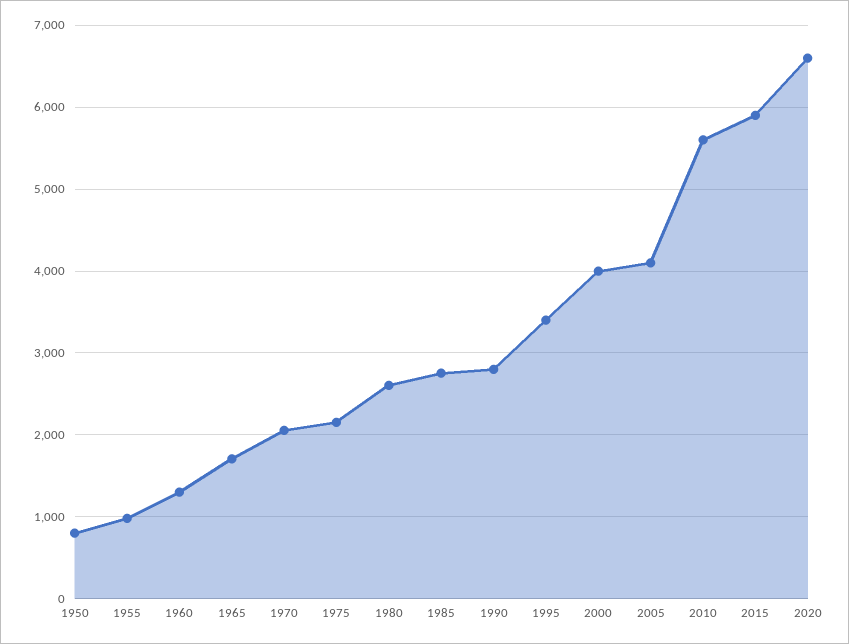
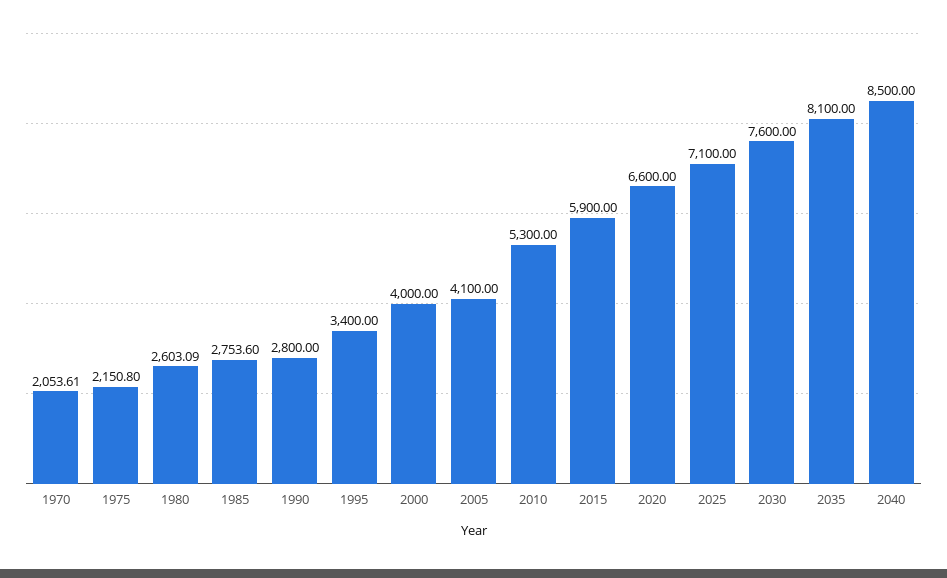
1950: 800 -> none
1955: 1000 -> none
1960: 1300 -> none
1965: 1700 -> none
2010: 5600 -> 5300
2025: none -> 7100
2030: none -> 7600
2035: none -> 8100
2040: none -> 8500

